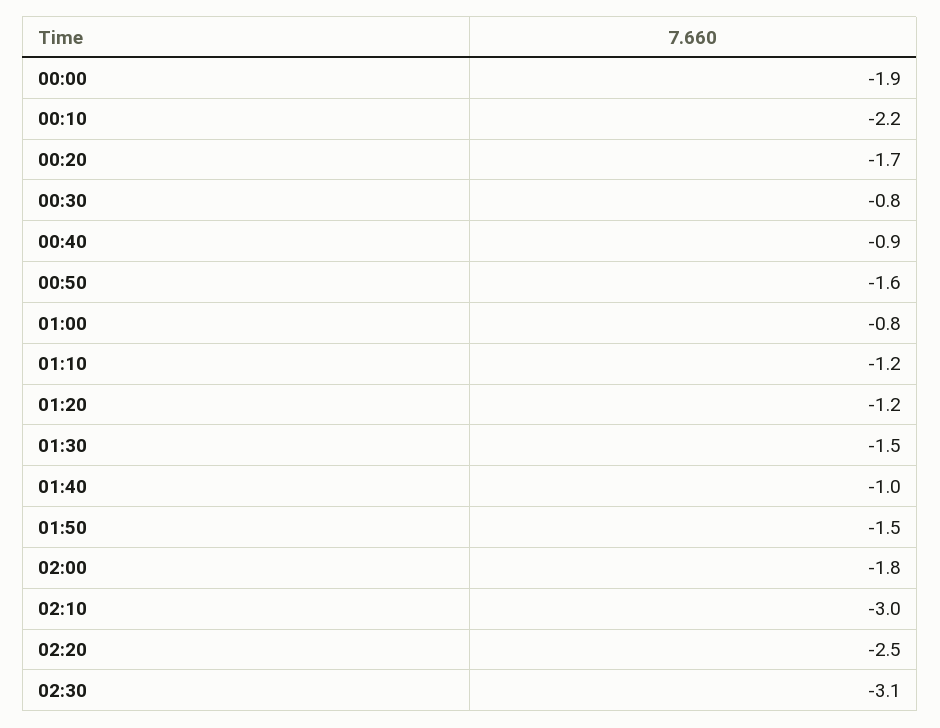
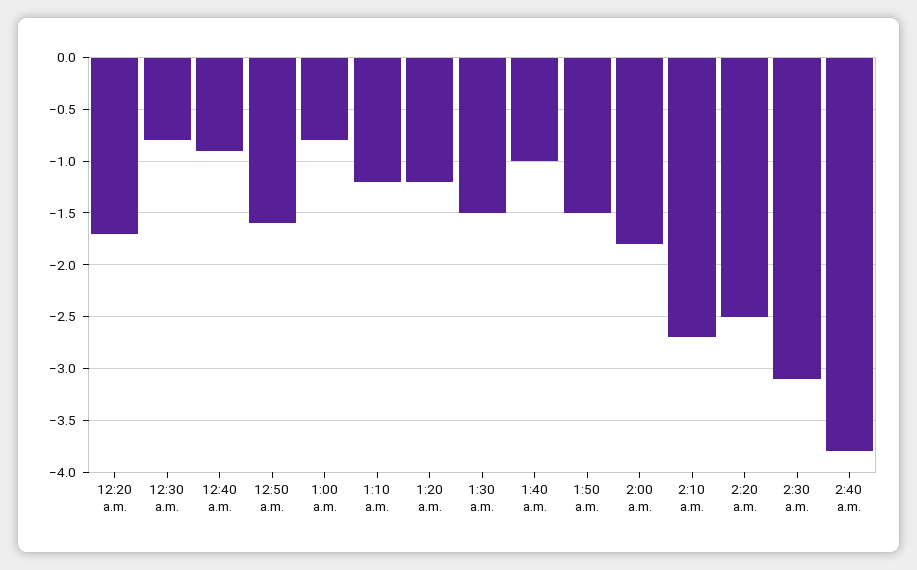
00:00: -1.9 -> none
00:10: -2.2 -> none
02:10: -3 -> -2.7
2:40 a.m.: none -> -3.8

